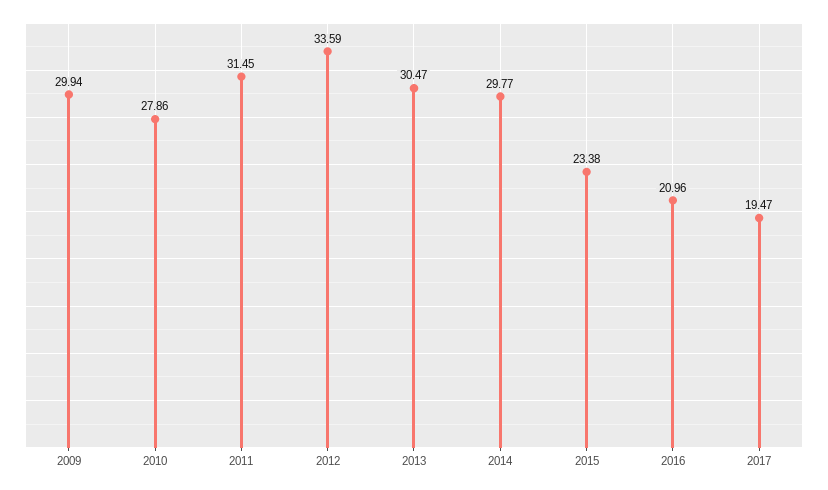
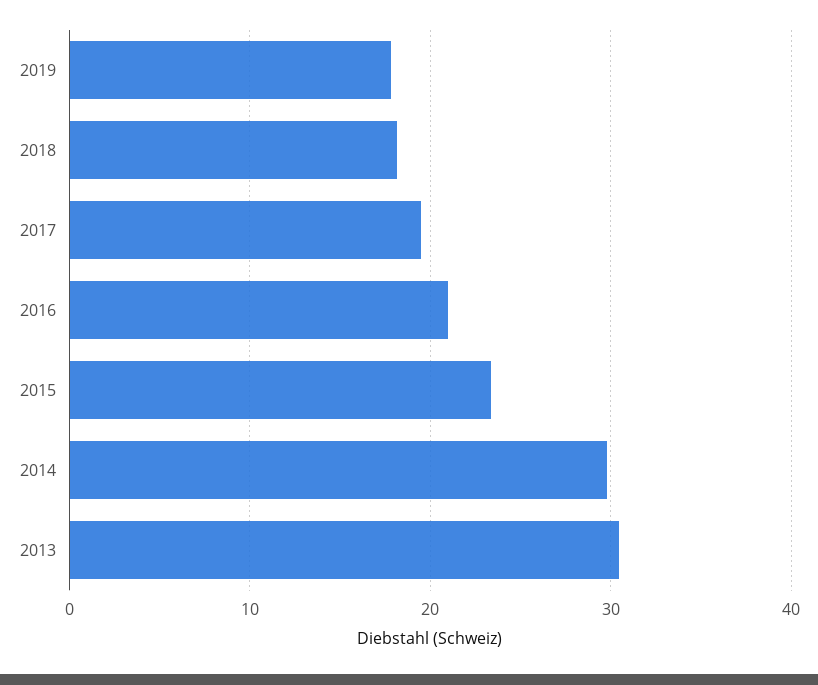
2009: 29.94 -> none
2010: 27.86 -> none
2011: 31.45 -> none
2012: 33.59 -> none
2019: none -> 18
2018: none -> 18

